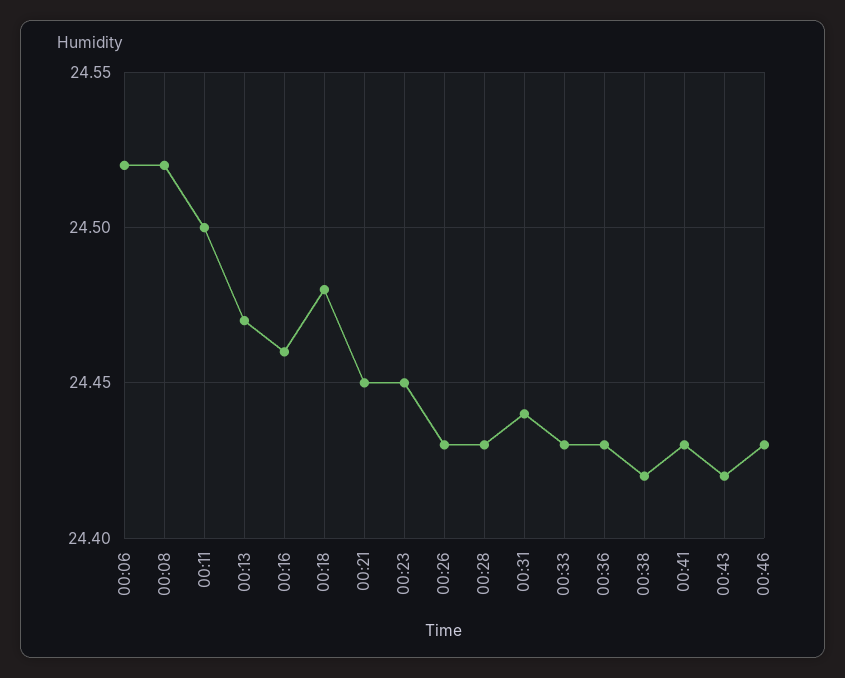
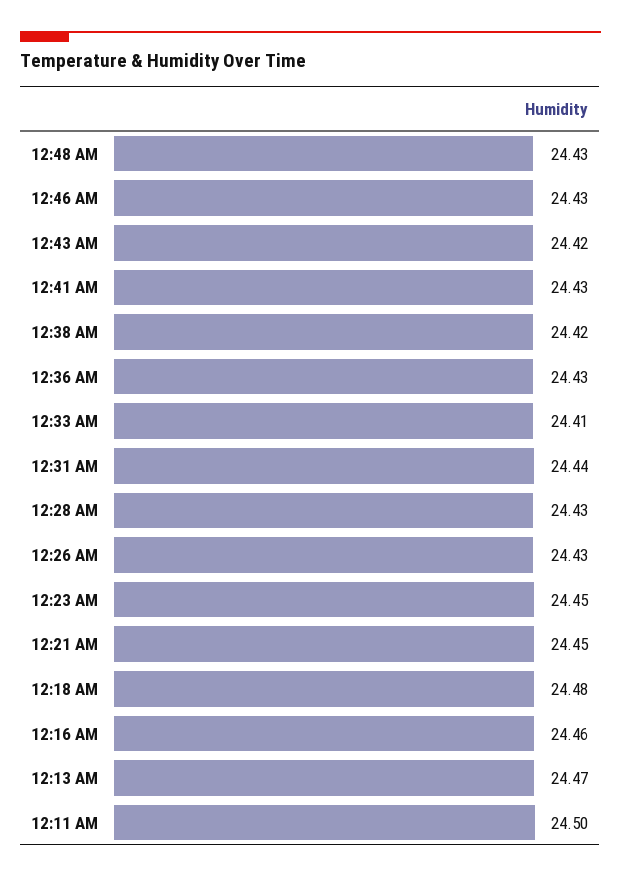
00:06: 24.52 -> none
00:08: 24.52 -> none
00:33: 24.43 -> 24.41
12:48 AM: none -> 24.43

